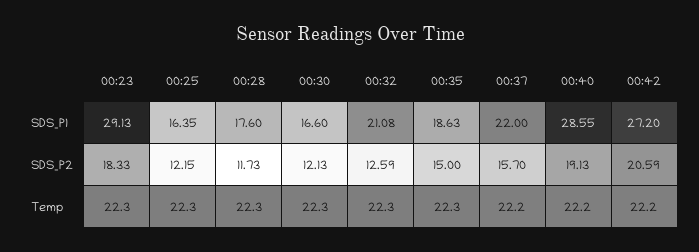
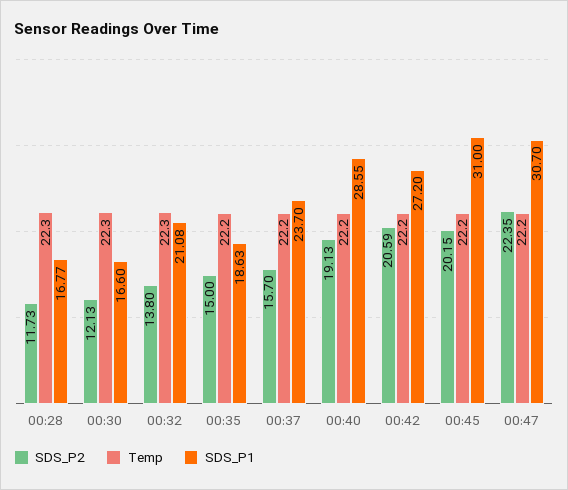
SDS_P1, 00:23: 29.13 -> none
SDS_P1, 00:25: 16.35 -> none
SDS_P1, 00:28: 17.6 -> 16.77
SDS_P1, 00:37: 22 -> 23.7
SDS_P2, 00:23: 18.33 -> none
SDS_P2, 00:25: 12.15 -> none
SDS_P2, 00:32: 12.59 -> 13.8
Temp, 00:23: 22.3 -> none
Temp, 00:25: 22.3 -> none
Temp, 00:35: 22.3 -> 22.2
SDS_P2, 00:45: none -> 20.15
Temp, 00:45: none -> 22.2
SDS_P1, 00:45: none -> 31
SDS_P2, 00:47: none -> 22.35
Temp, 00:47: none -> 22.2
SDS_P1, 00:47: none -> 30.7

